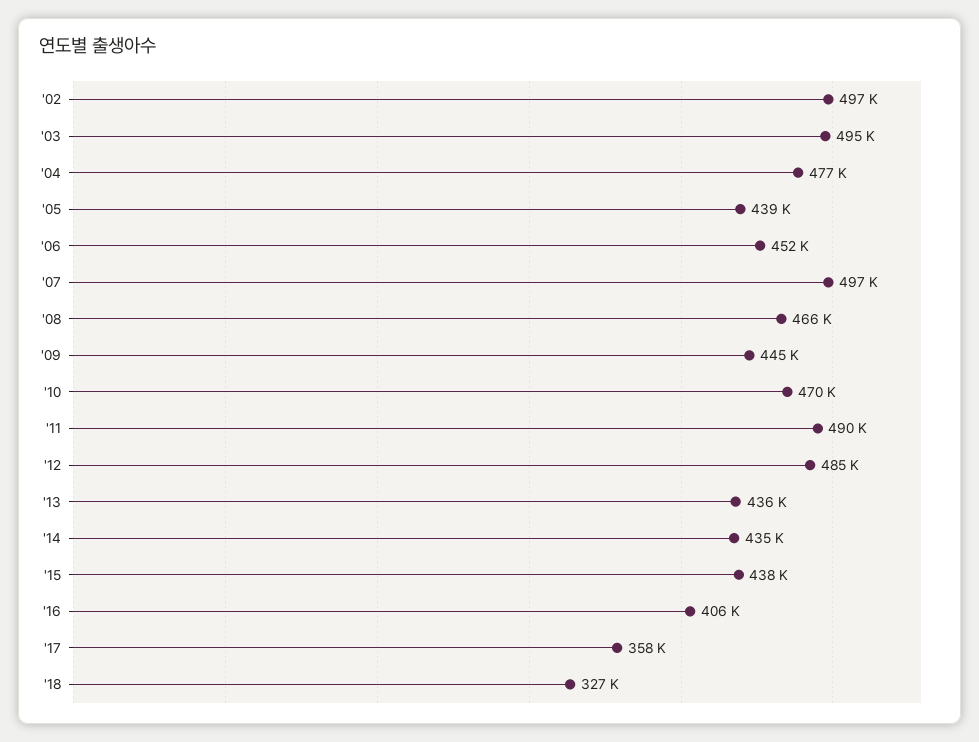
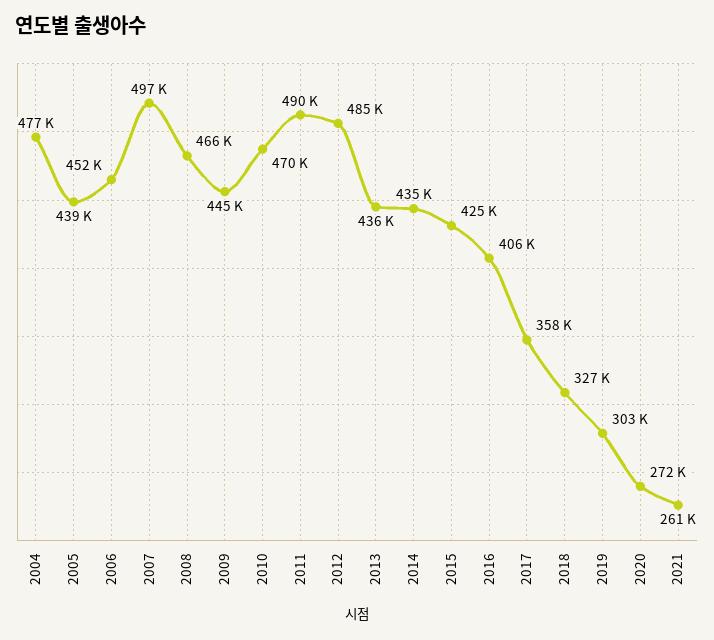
'02: 497000 -> none
'03: 495000 -> none
'15: 438000 -> 425000
2019: none -> 303000
2020: none -> 272000
2021: none -> 261000

